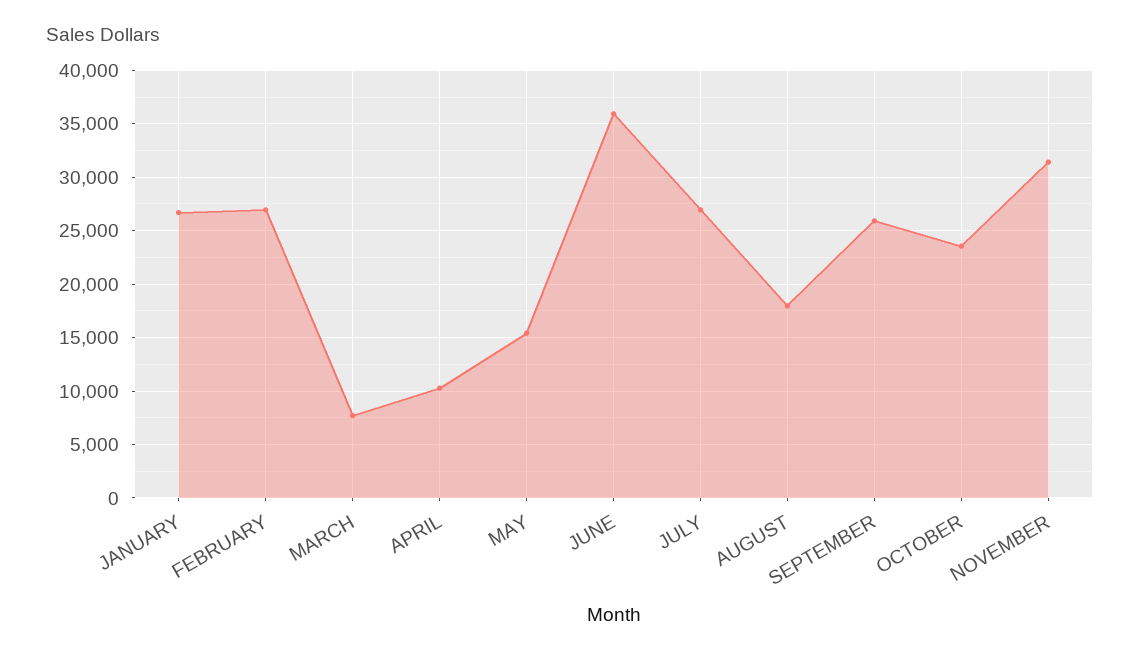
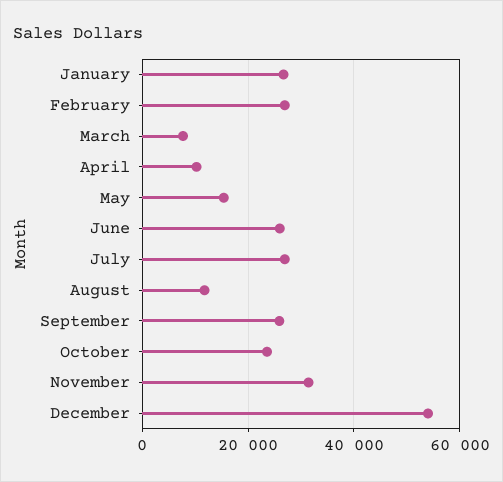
JUNE: 36000 -> 26000
AUGUST: 18000 -> 12000
December: none -> 54000

